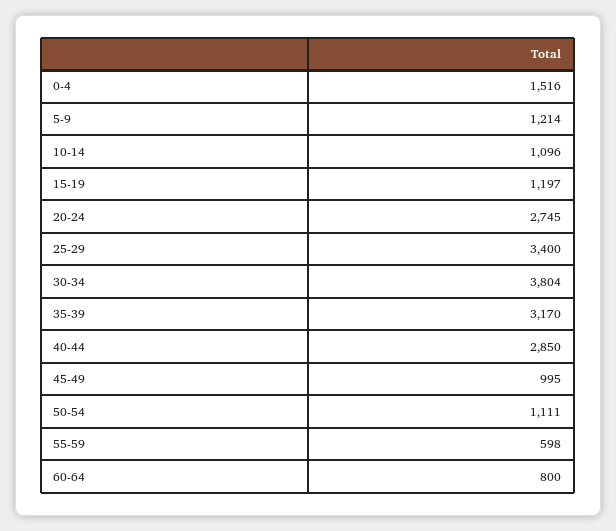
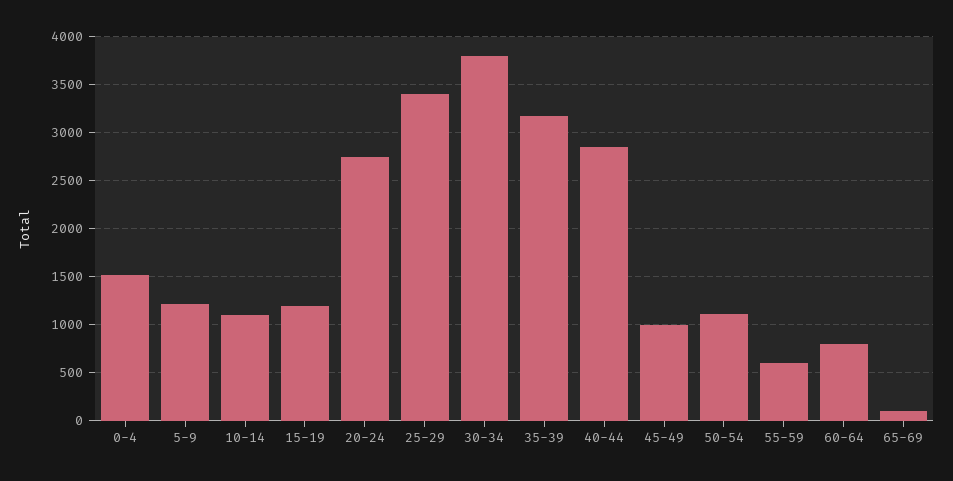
65-69: none -> 100

